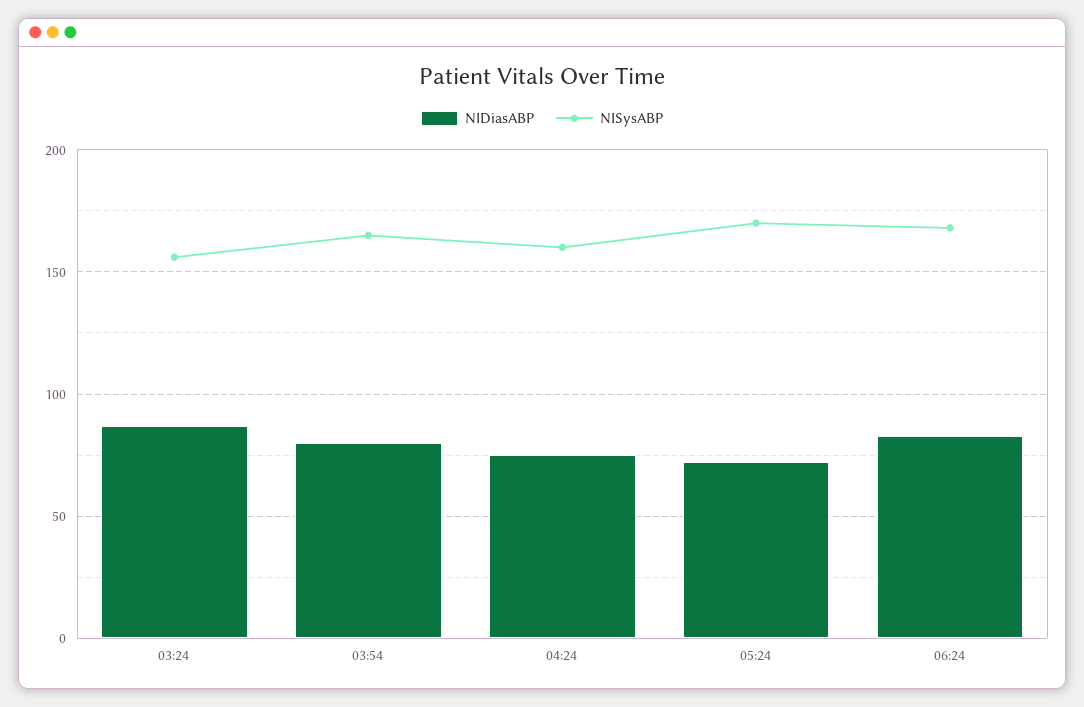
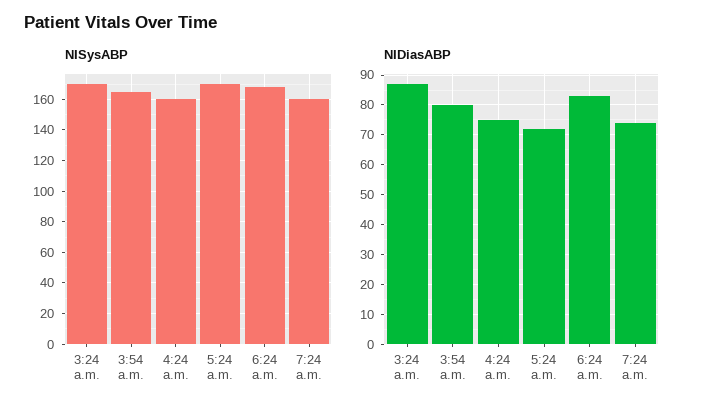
NISysABP, 03:24: 155 -> 170
NISysABP, 7:24 a.m.: none -> 160
NIDiasABP, 7:24 a.m.: none -> 75

